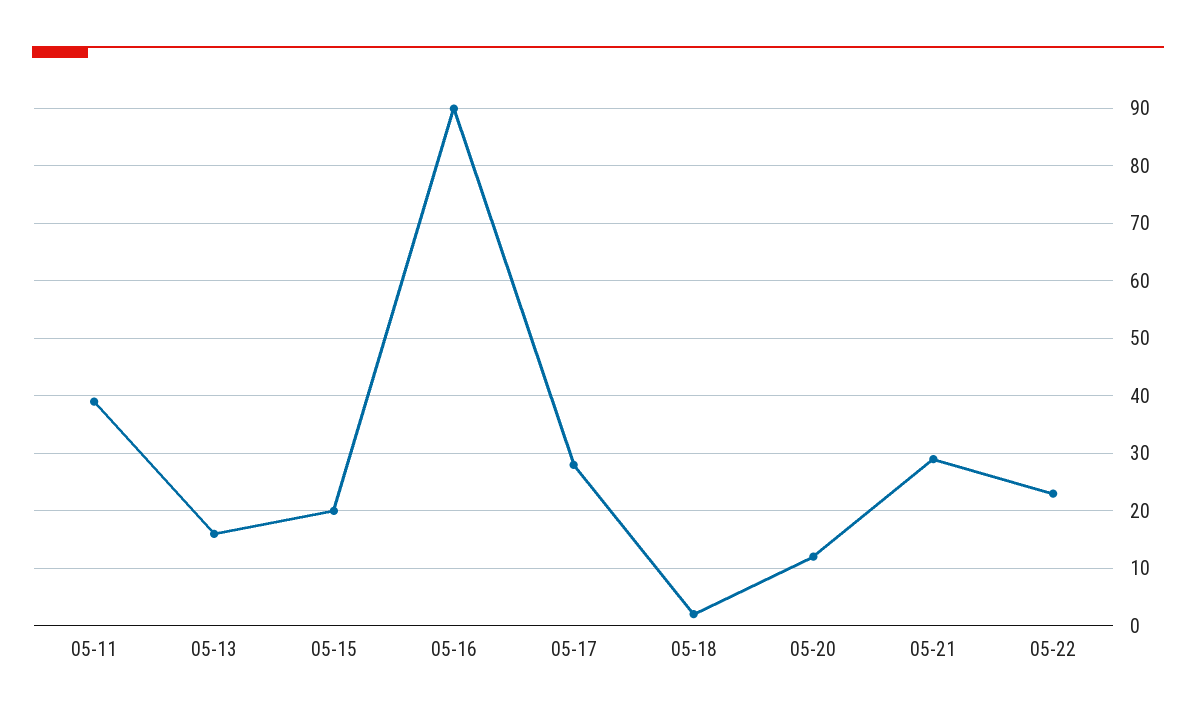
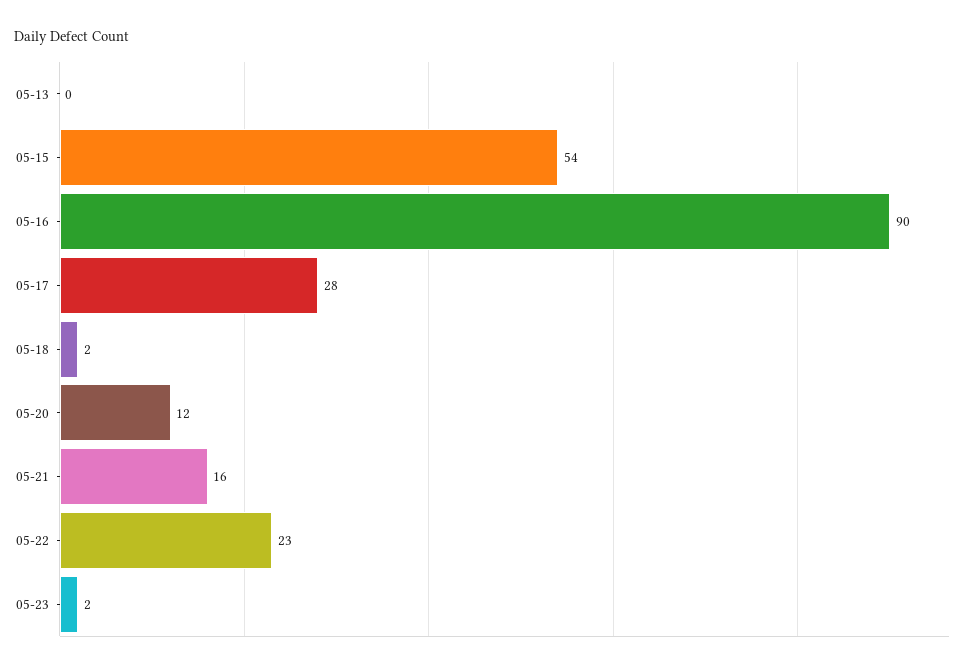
05-11: 40 -> none
05-13: 15 -> 0
05-15: 20 -> 54
05-21: 30 -> 16
05-23: none -> 2

